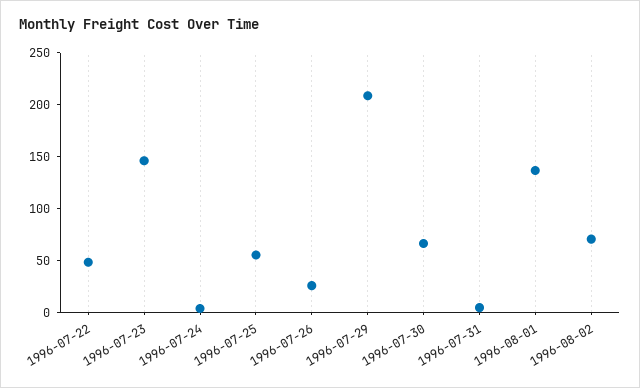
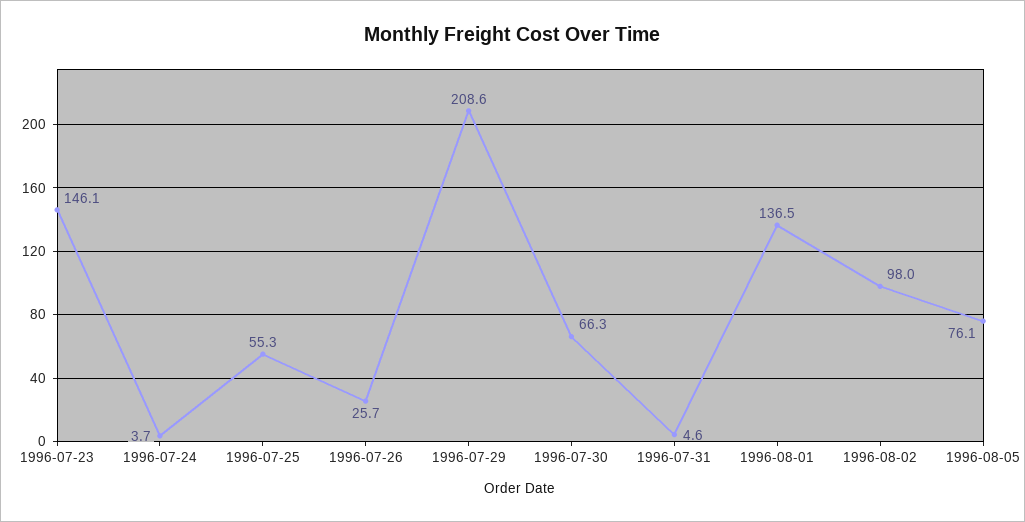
1996-07-22: 50 -> none
1996-08-02: 70 -> 98
1996-08-05: none -> 76.1

